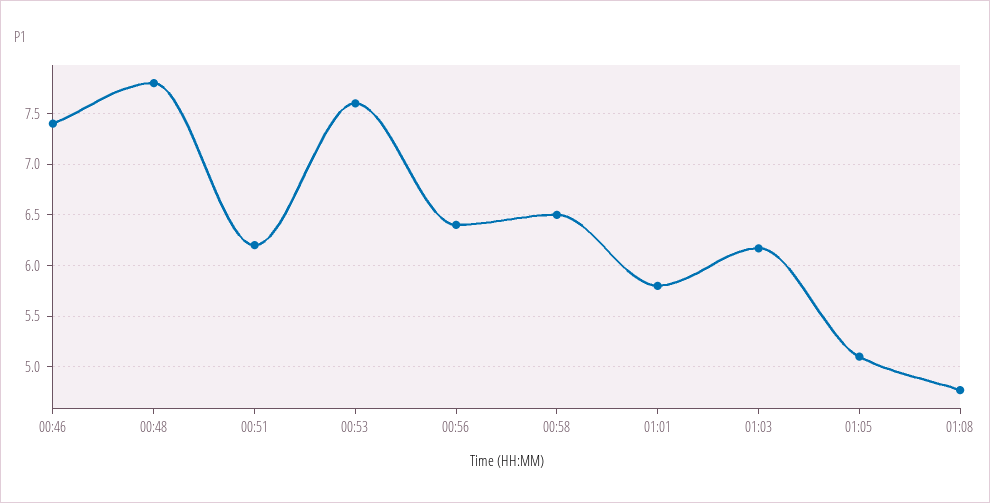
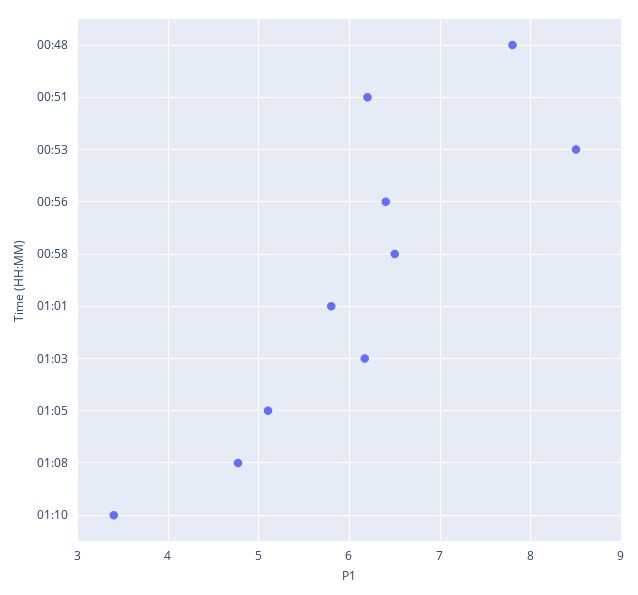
00:46: 7.4 -> none
00:53: 7.6 -> 8.5
01:10: none -> 3.4

